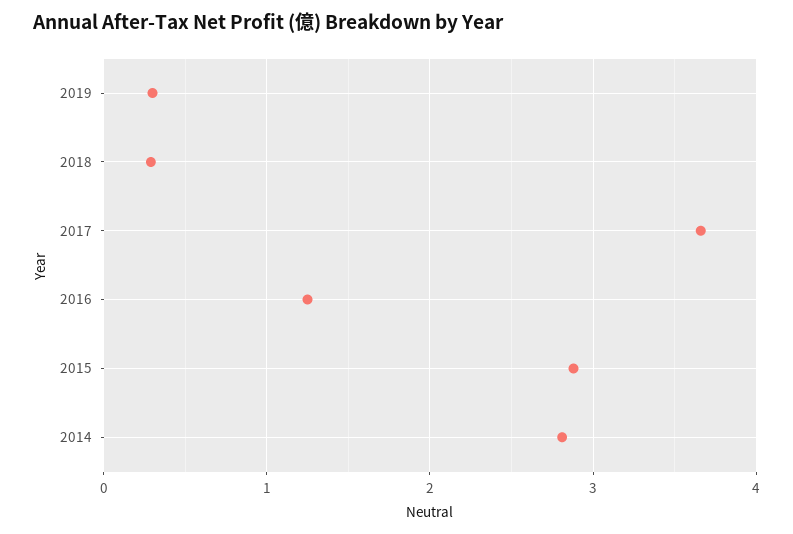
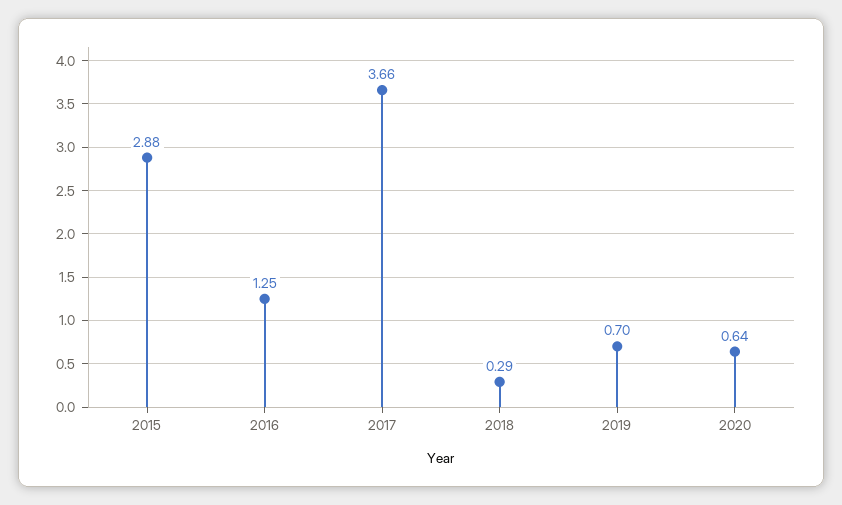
2019: 0.3 -> 0.7
2014: 2.8 -> none
2020: none -> 0.64

